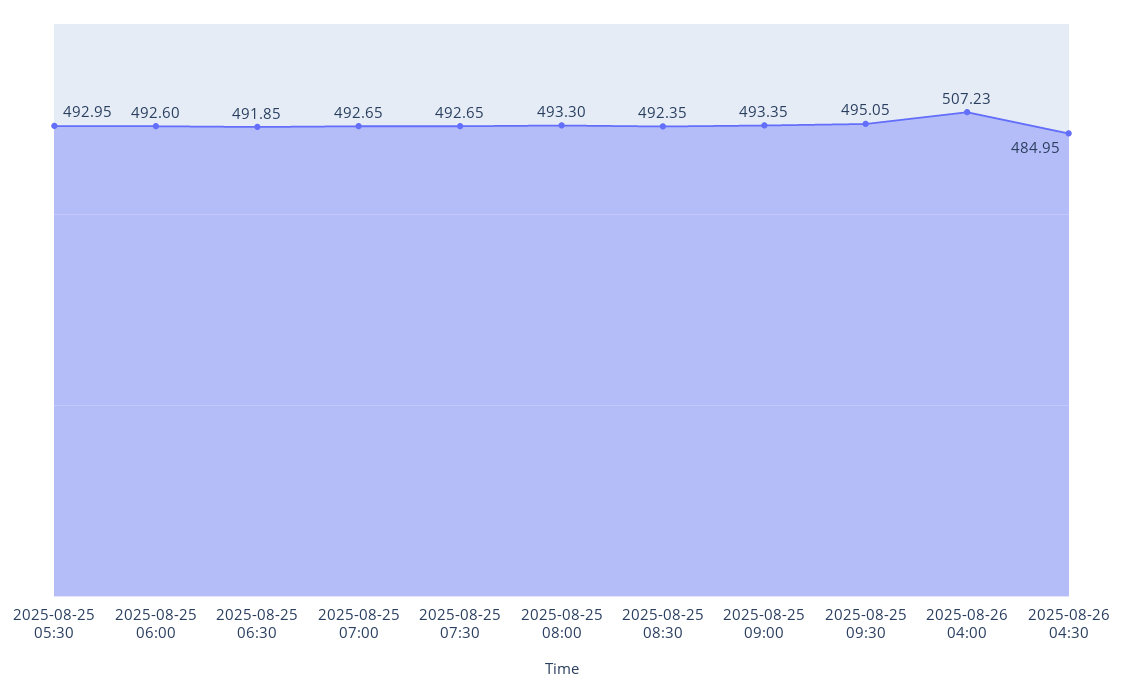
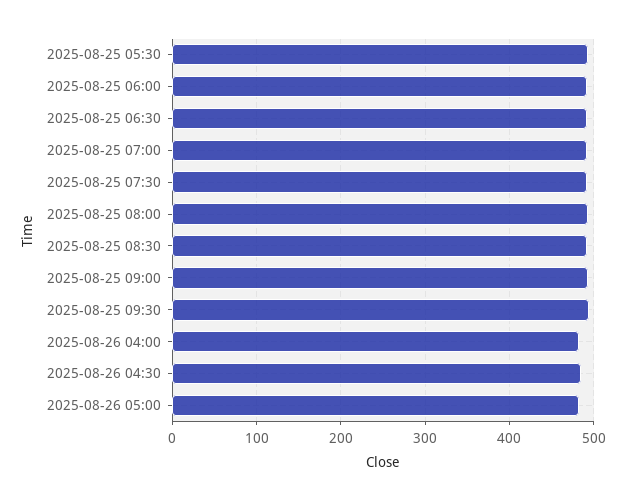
2025-08-26 04:00: 507.23 -> 480
2025-08-26 05:00: none -> 480

